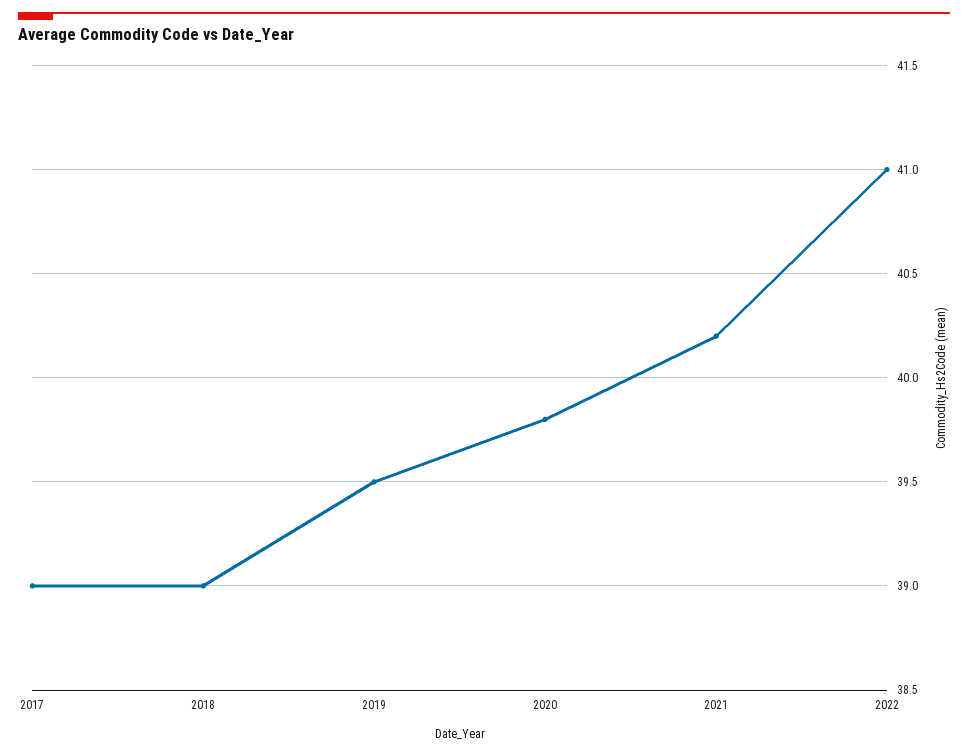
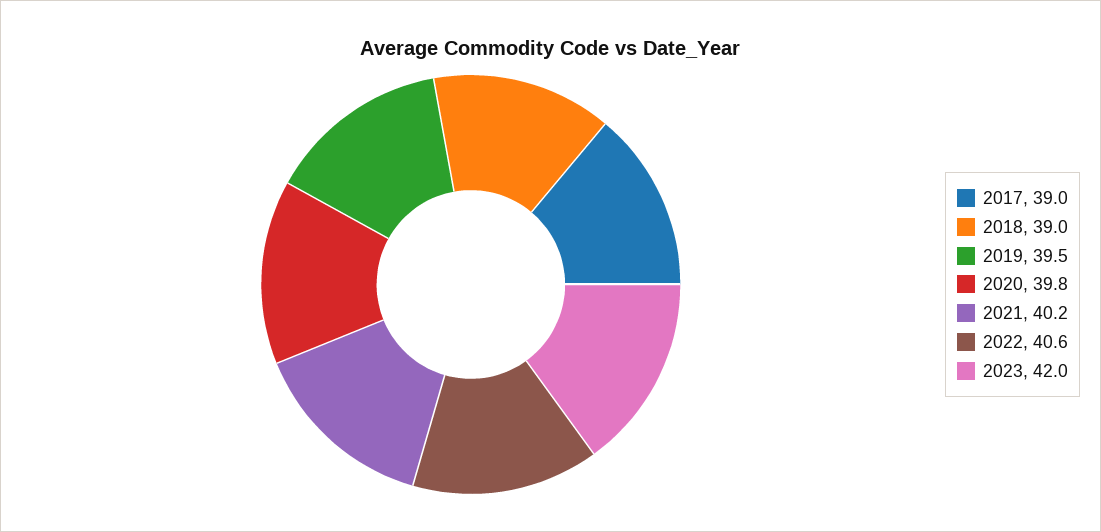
2022: 41 -> 40.6
2023: none -> 42

